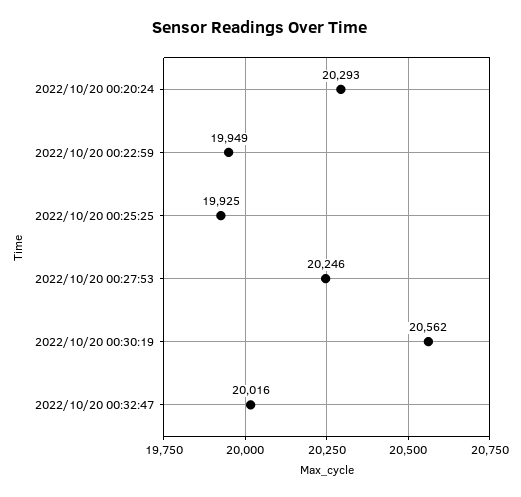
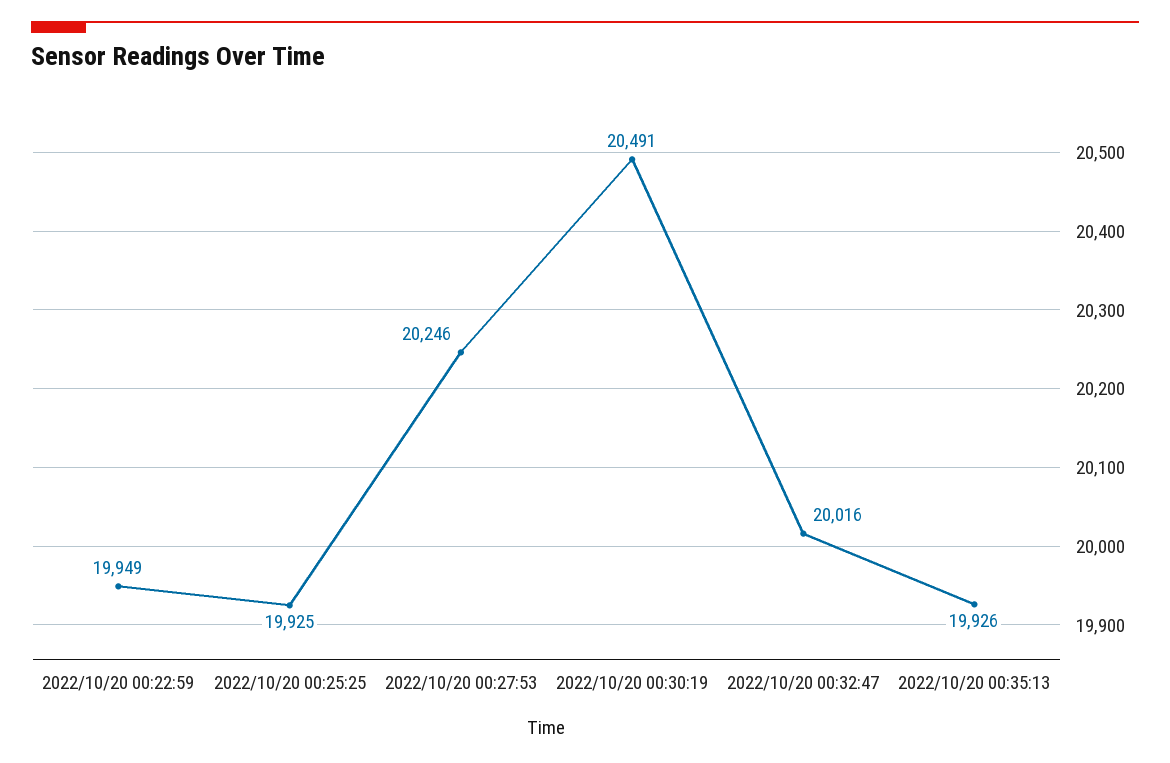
2022/10/20 00:20:24: 20293 -> none
2022/10/20 00:30:19: 20562 -> 20491
2022/10/20 00:35:13: none -> 19926

